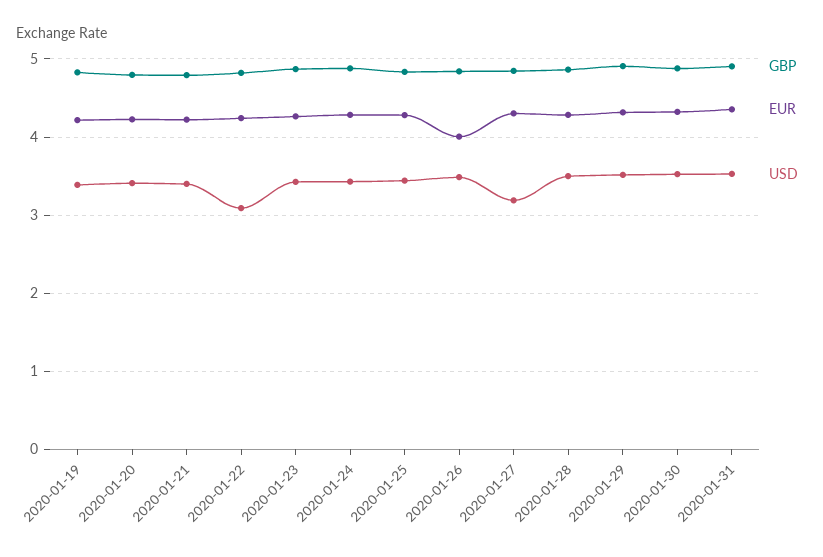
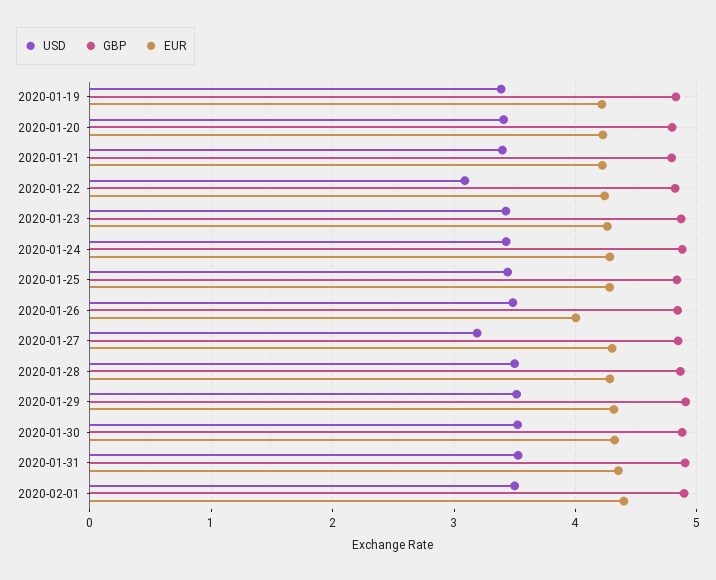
USD, 2020-02-01: none -> 3.5
GBP, 2020-02-01: none -> 4.9
EUR, 2020-02-01: none -> 4.4

